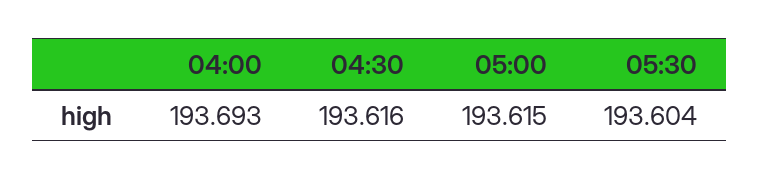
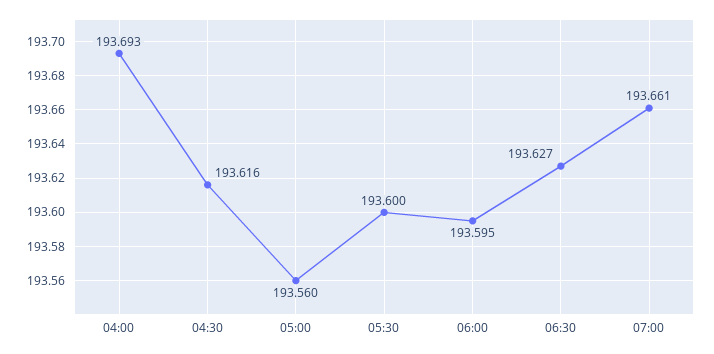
05:00: 193.615 -> 193.56
05:30: 193.604 -> 193.6
06:00: none -> 193.595
06:30: none -> 193.627
07:00: none -> 193.661

